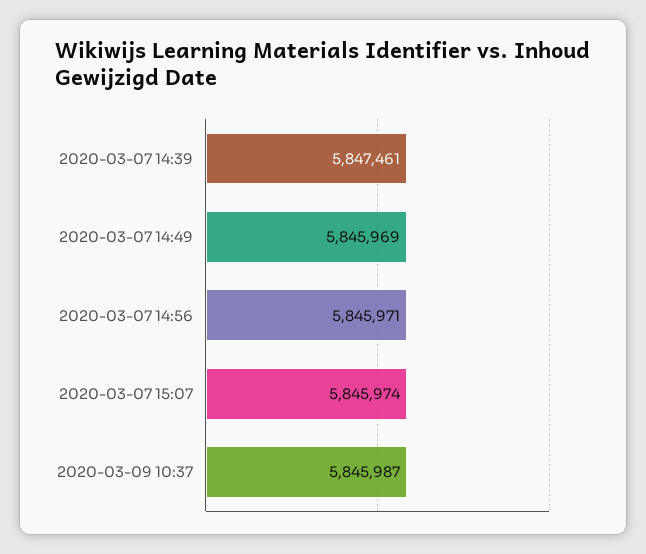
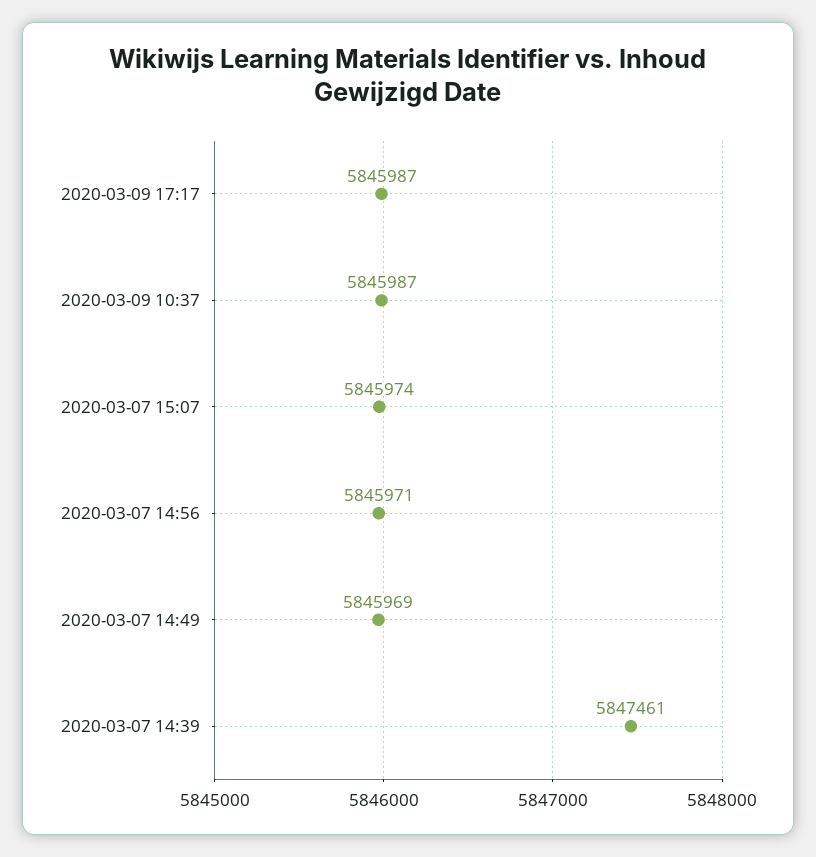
2020-03-09 17:17: none -> 5845987

